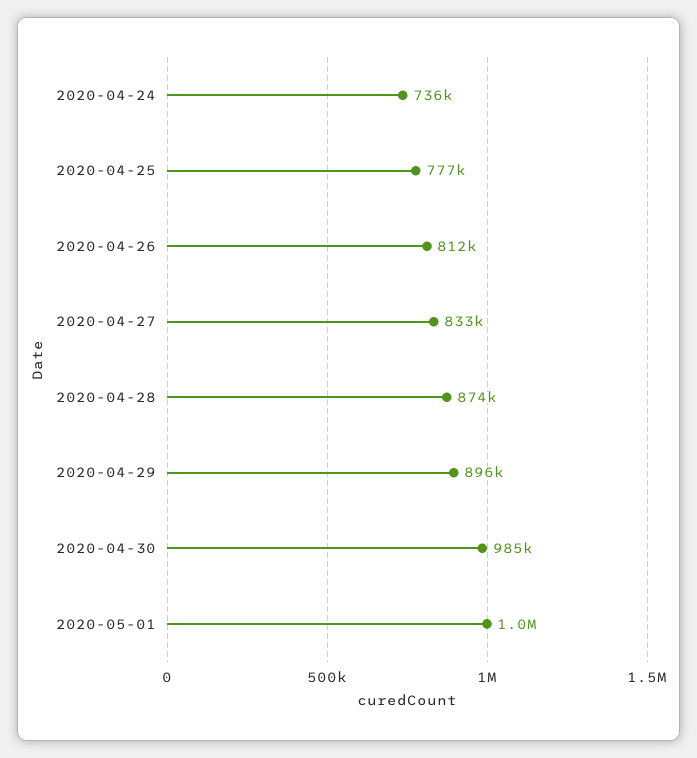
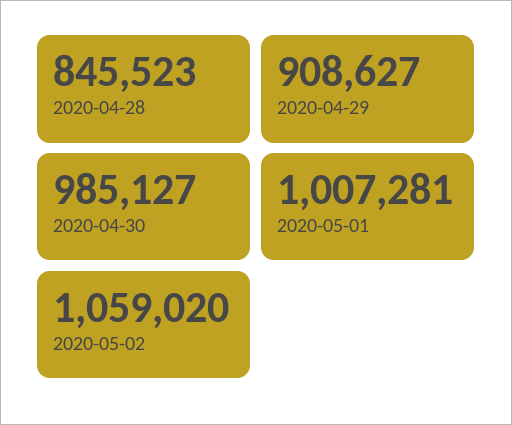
2020-04-24: 736000 -> none
2020-04-25: 777000 -> none
2020-04-26: 812000 -> none
2020-04-27: 833000 -> none
2020-04-28: 874000 -> 845523
2020-04-29: 896000 -> 908627
2020-05-02: none -> 1059020

